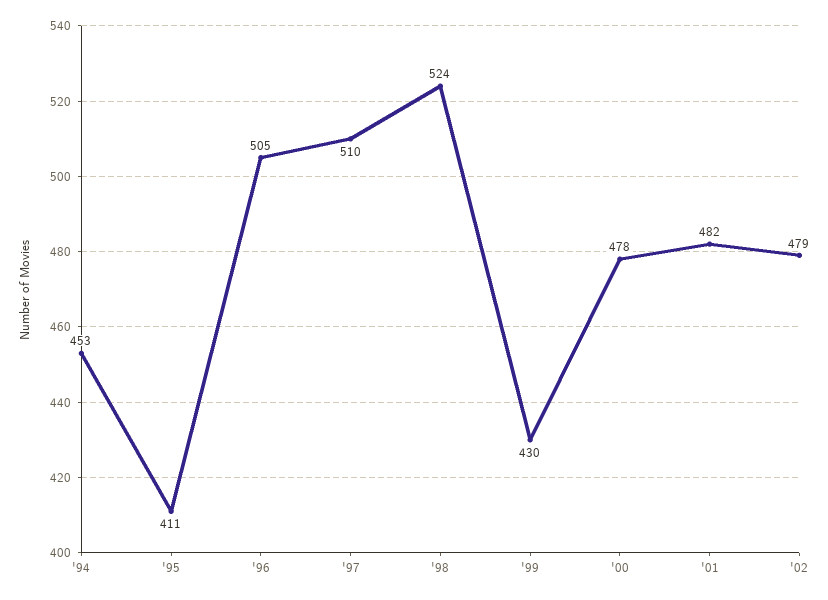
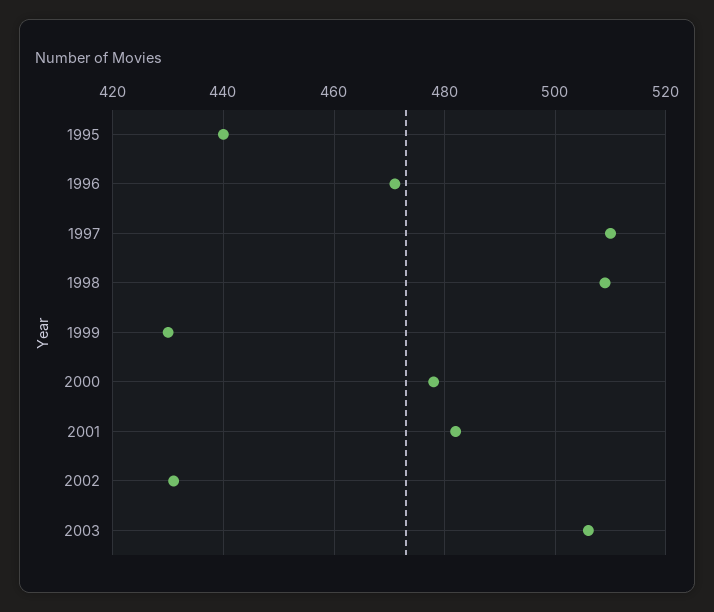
'94: 453 -> none
'95: 411 -> 440
'96: 505 -> 470
'98: 524 -> 510
'02: 479 -> 430
2003: none -> 505

